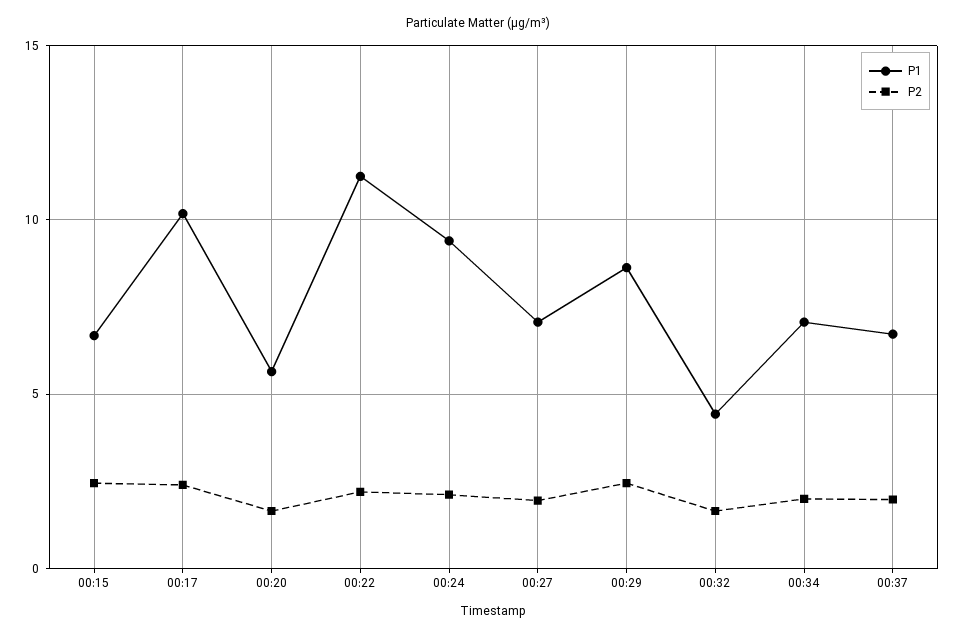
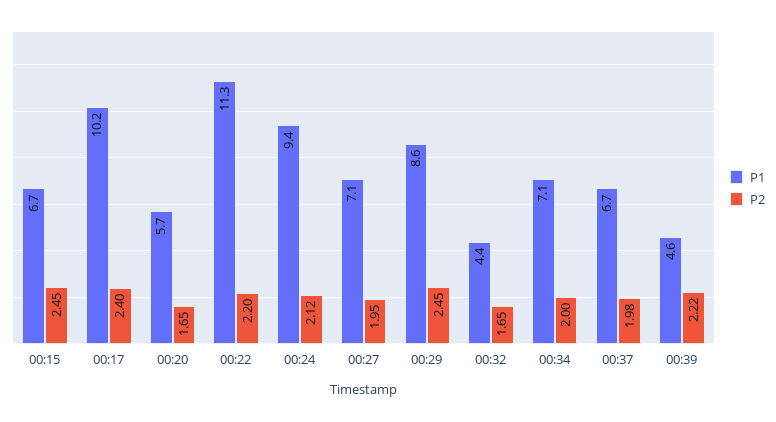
P1, 00:39: none -> 4.6
P2, 00:39: none -> 2.22

